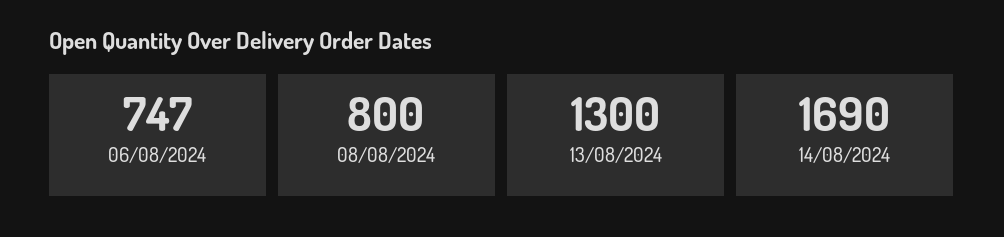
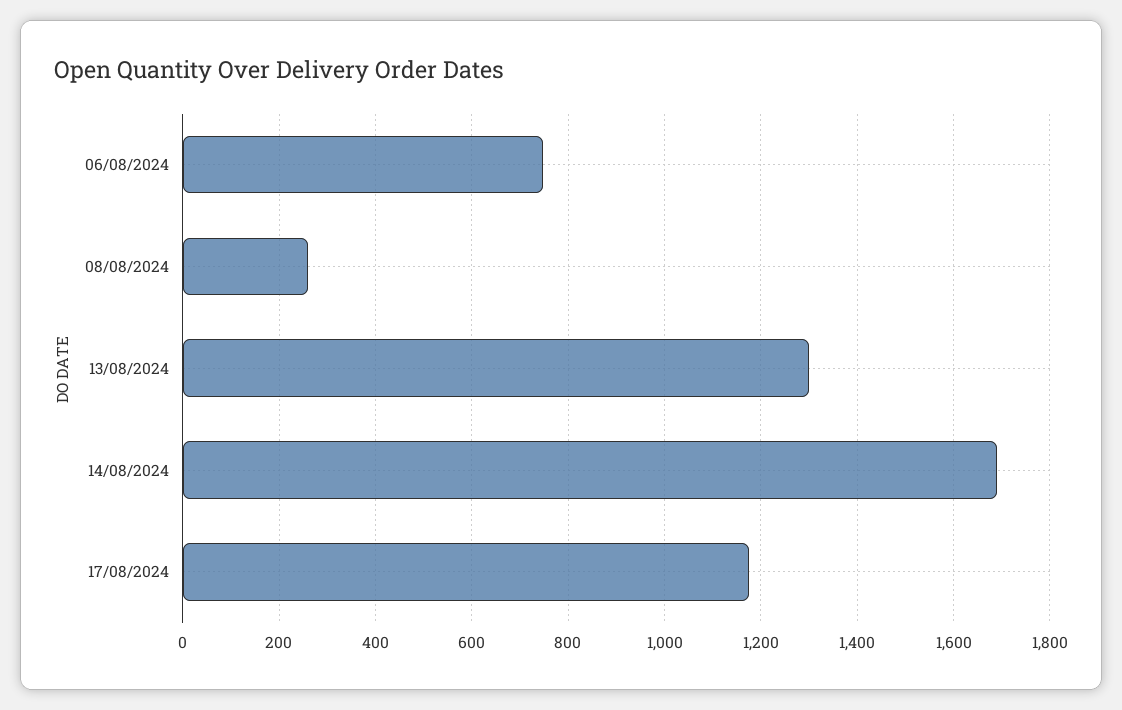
08/08/2024: 800 -> 260
17/08/2024: none -> 1180

